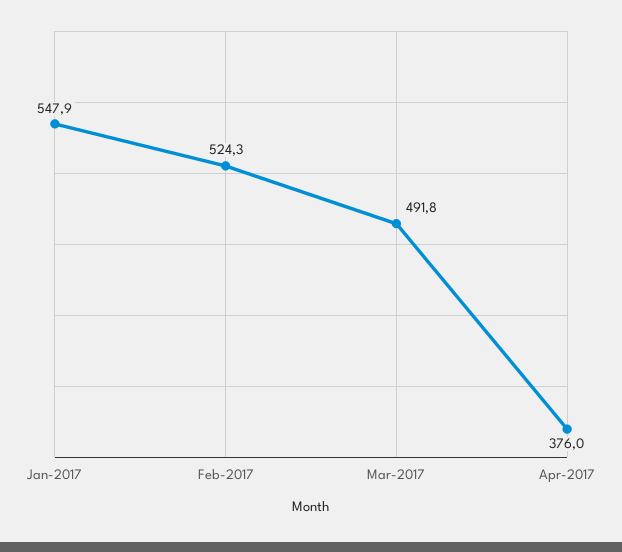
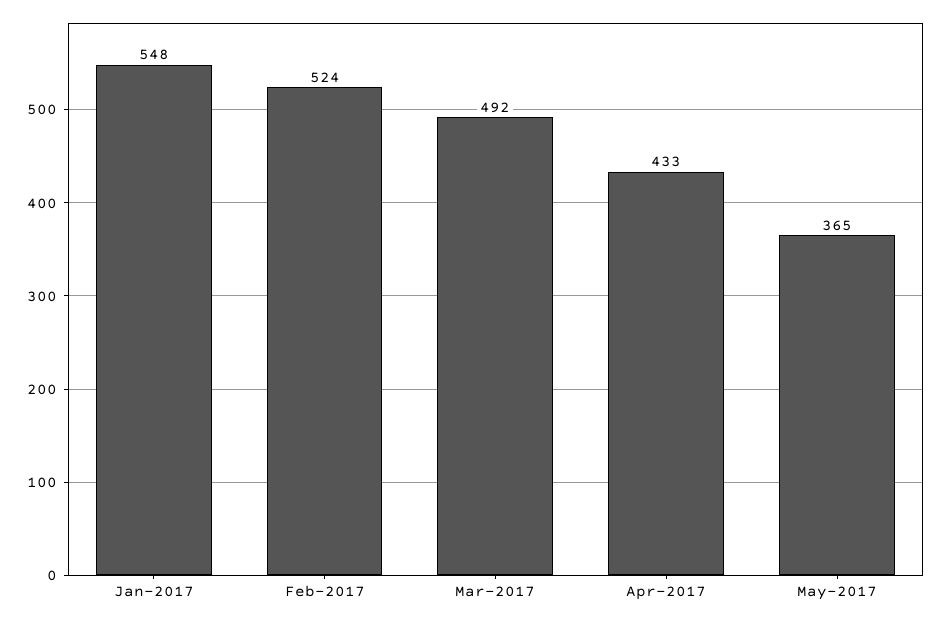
Apr-2017: 376 -> 433
May-2017: none -> 365

